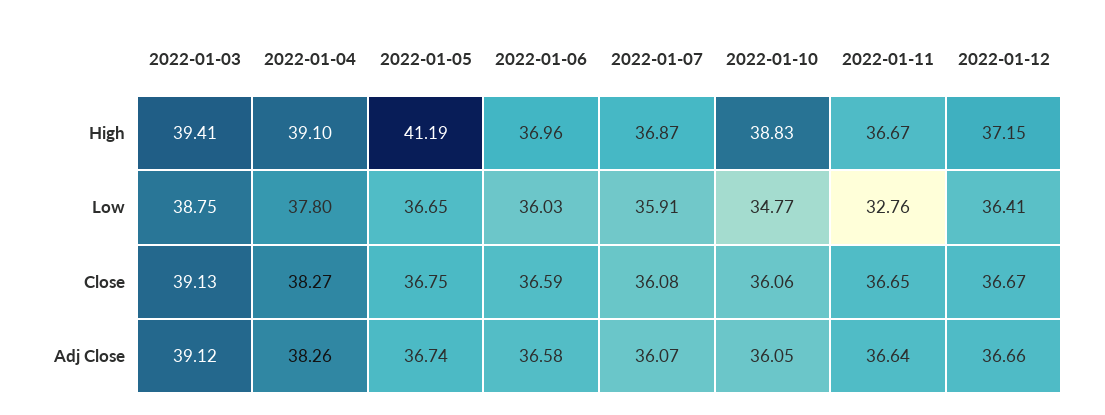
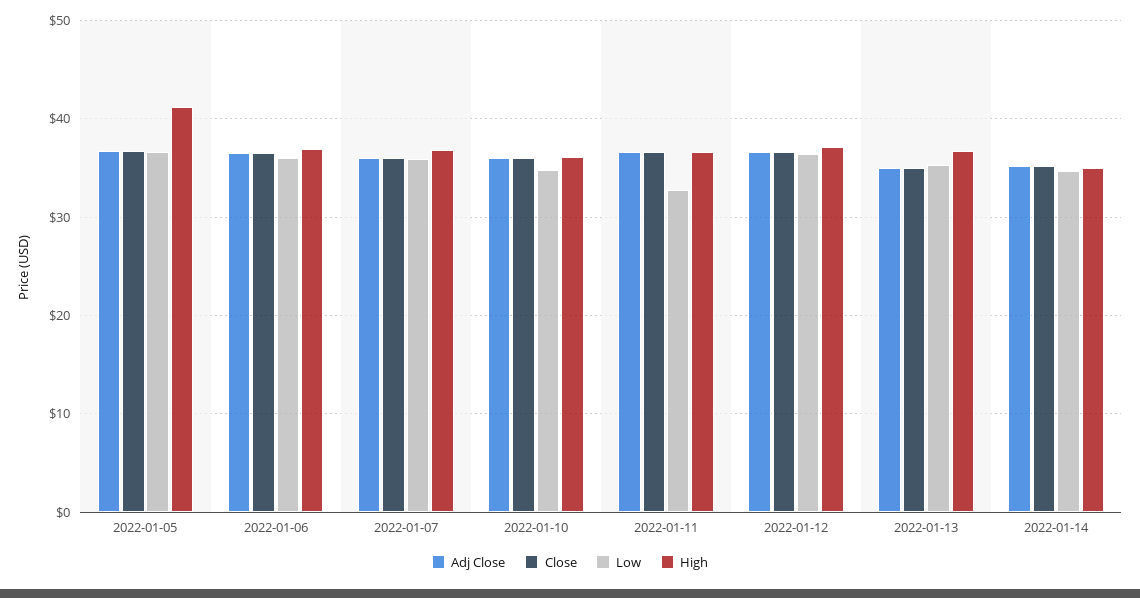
High, 2022-01-03: 39.41 -> none
High, 2022-01-04: 39.1 -> none
High, 2022-01-10: 38.83 -> 36
Low, 2022-01-03: 38.75 -> none
Low, 2022-01-04: 37.8 -> none
Close, 2022-01-03: 39.13 -> none
Close, 2022-01-04: 38.27 -> none
Adj Close, 2022-01-03: 39.12 -> none
Adj Close, 2022-01-04: 38.26 -> none
Adj Close, 2022-01-13: none -> 35
Close, 2022-01-13: none -> 35
Low, 2022-01-13: none -> 35
High, 2022-01-13: none -> 37
Adj Close, 2022-01-14: none -> 35
Close, 2022-01-14: none -> 35
Low, 2022-01-14: none -> 35
High, 2022-01-14: none -> 35

